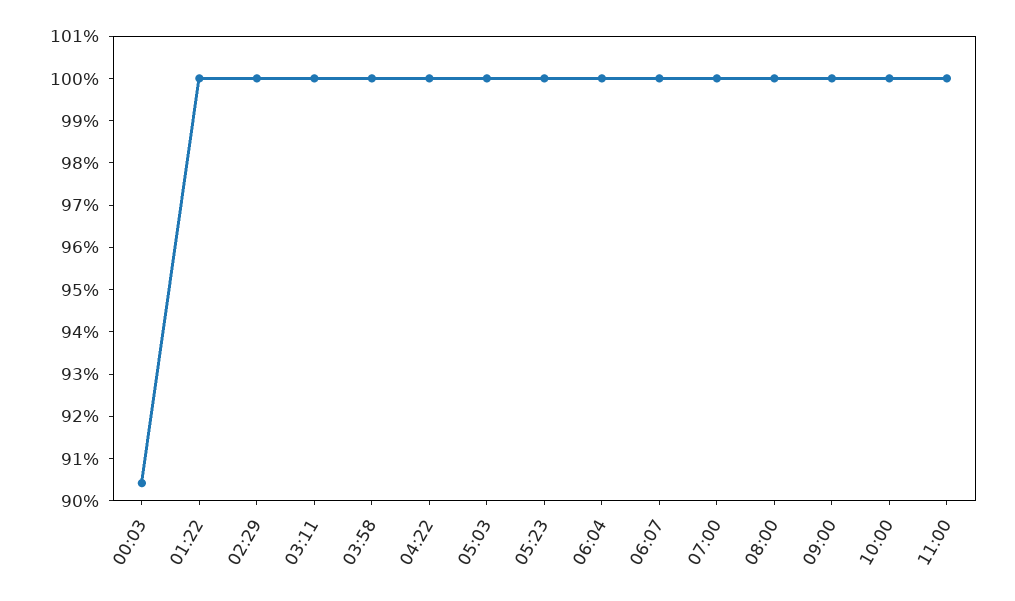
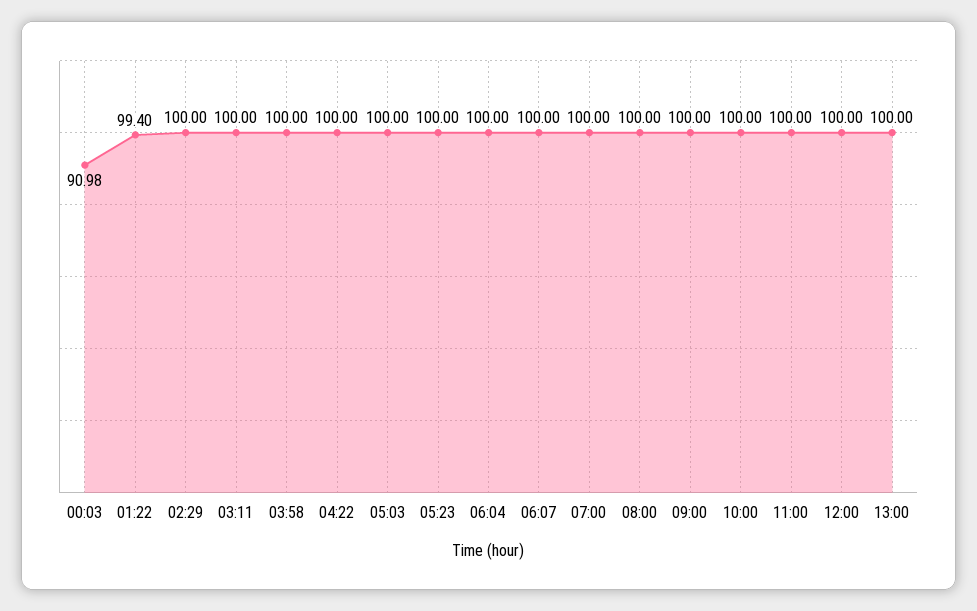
00:03: 90.4 -> 90.98
01:22: 100 -> 99.4
12:00: none -> 100
13:00: none -> 100

